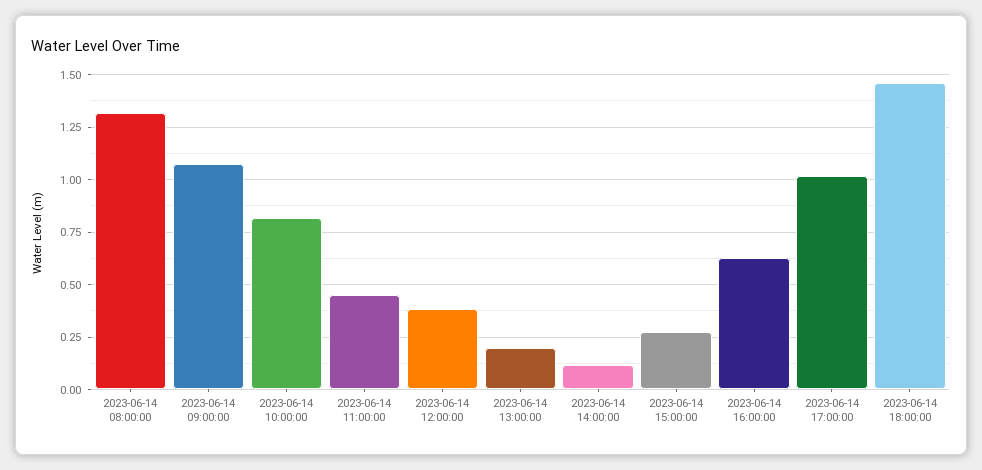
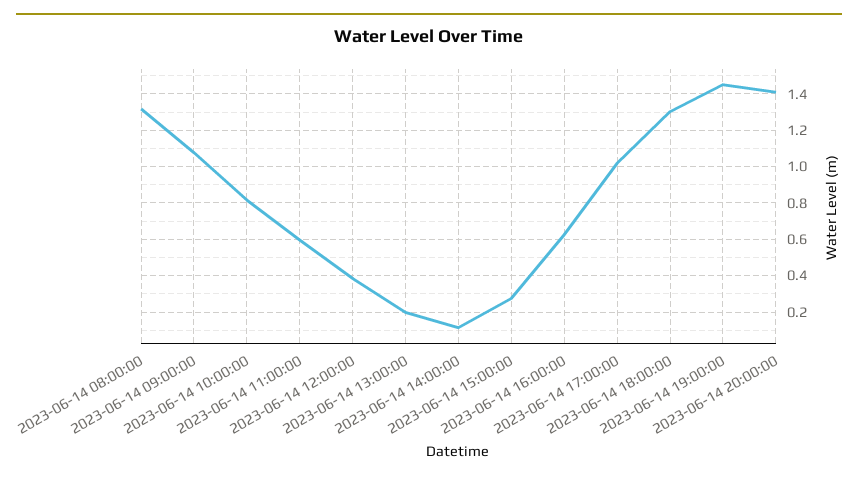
2023-06-14 11:00:00: 0.45 -> 0.6
2023-06-14 18:00:00: 1.45 -> 1.3
2023-06-14 19:00:00: none -> 1.45
2023-06-14 20:00:00: none -> 1.4

